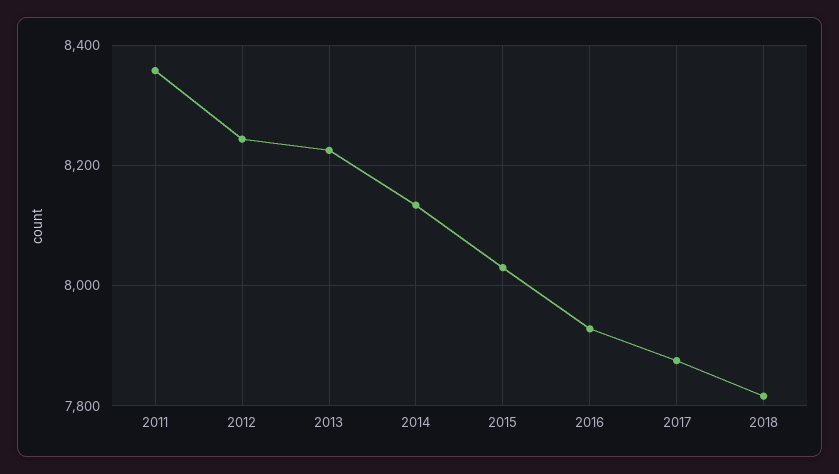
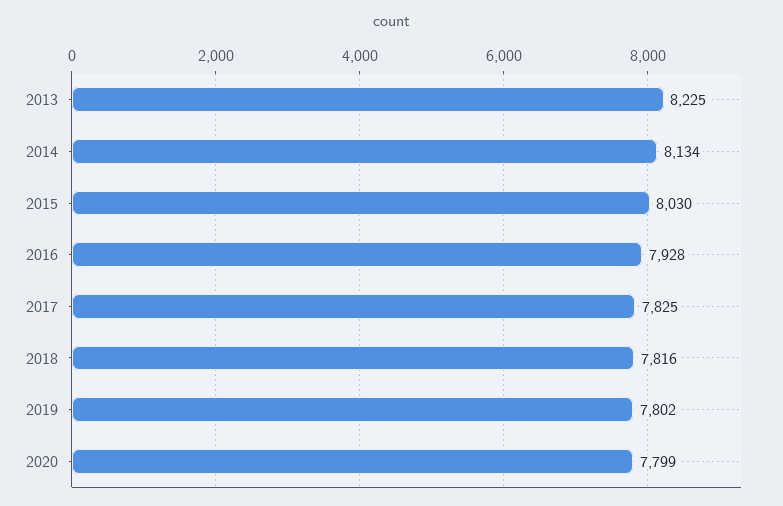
2011: 8360 -> none
2012: 8240 -> none
2017: 7880 -> 7825
2019: none -> 7802
2020: none -> 7799

